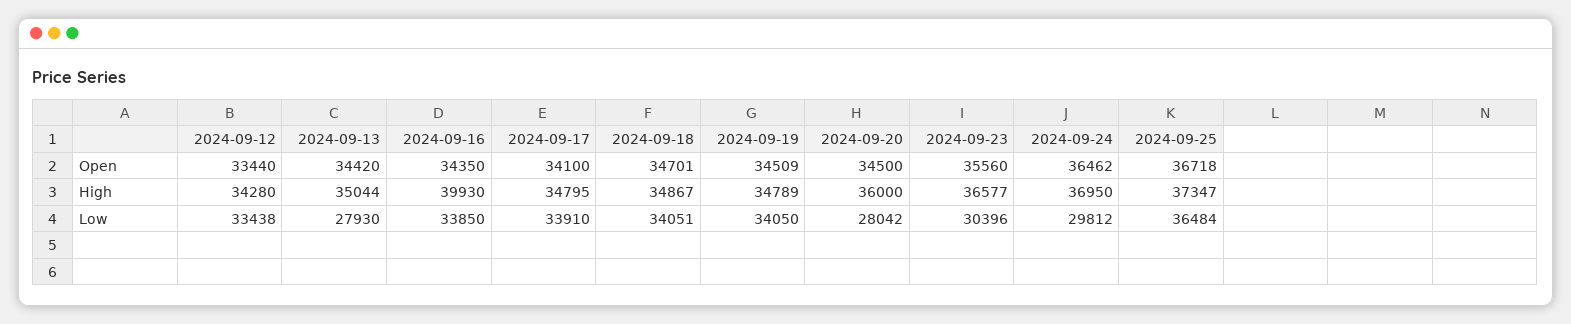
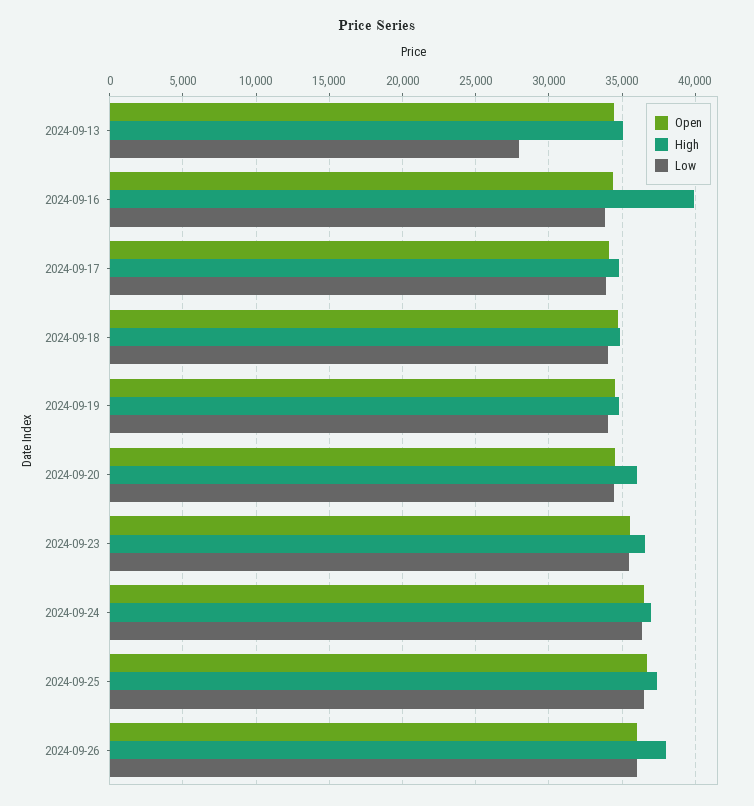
Open, 2024-09-12: 33440 -> none
High, 2024-09-12: 34280 -> none
Low, 2024-09-12: 33438 -> none
Low, 2024-09-20: 28042 -> 34500
Low, 2024-09-23: 30396 -> 35500
Low, 2024-09-24: 29812 -> 36500
Open, 2024-09-26: none -> 36000
High, 2024-09-26: none -> 38000
Low, 2024-09-26: none -> 36000

